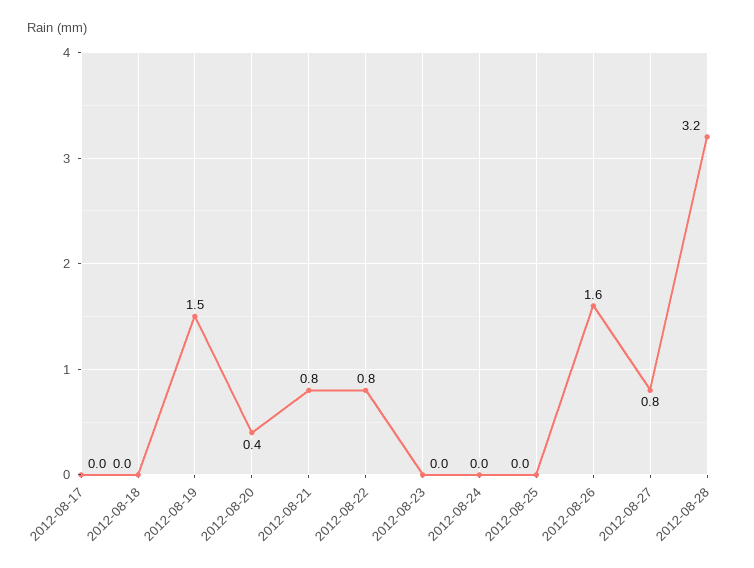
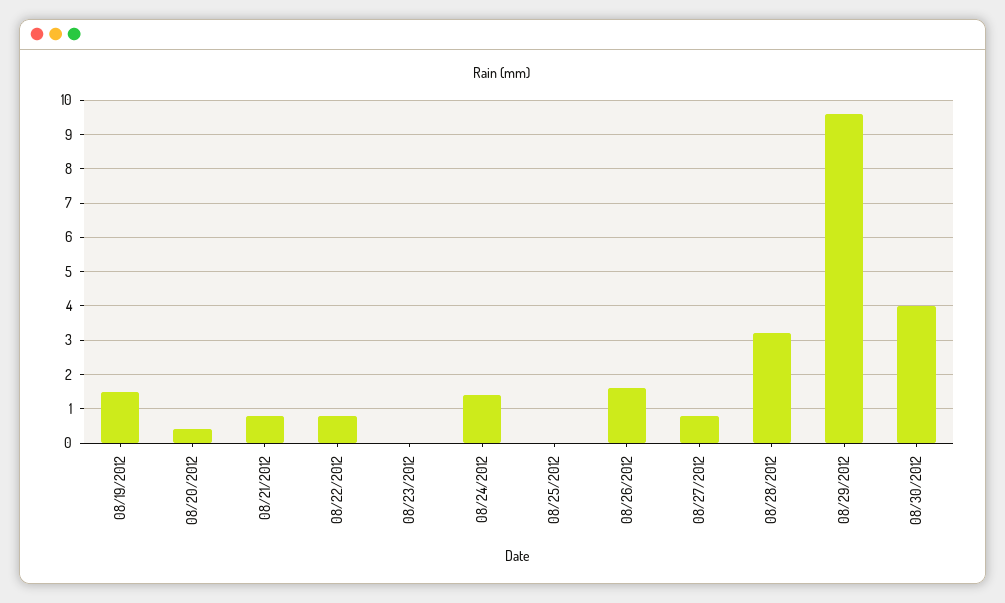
2012-08-17: 0 -> none
2012-08-18: 0 -> none
2012-08-24: 0 -> 1.5
08/29/2012: none -> 9.5
08/30/2012: none -> 4

